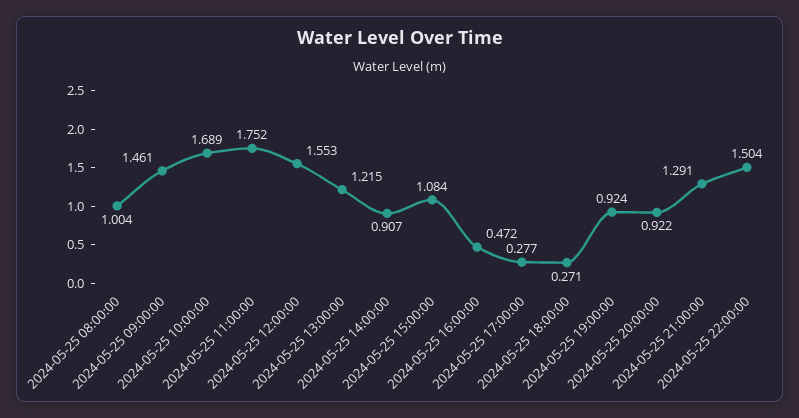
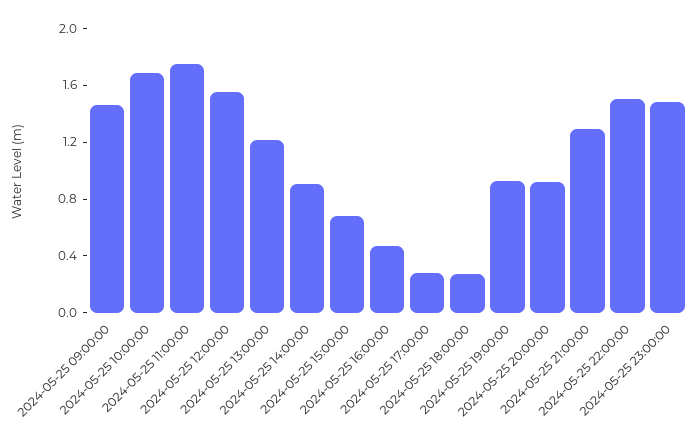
2024-05-25 08:00:00: 1.004 -> none
2024-05-25 15:00:00: 1.084 -> 0.7
2024-05-25 23:00:00: none -> 1.5

